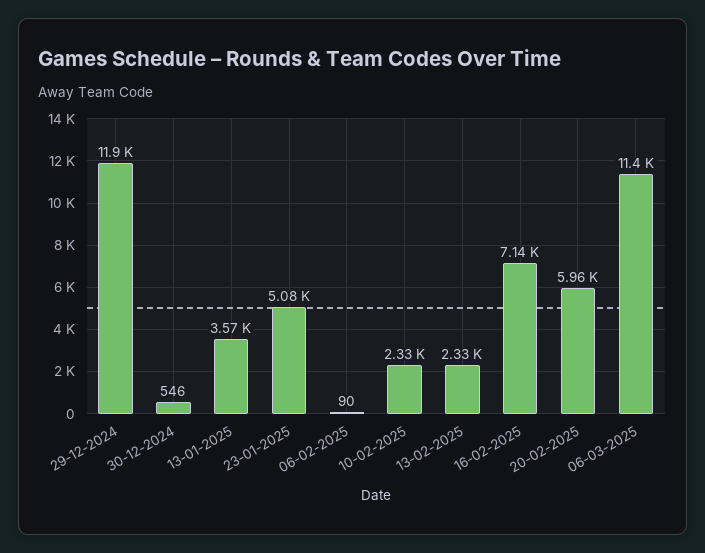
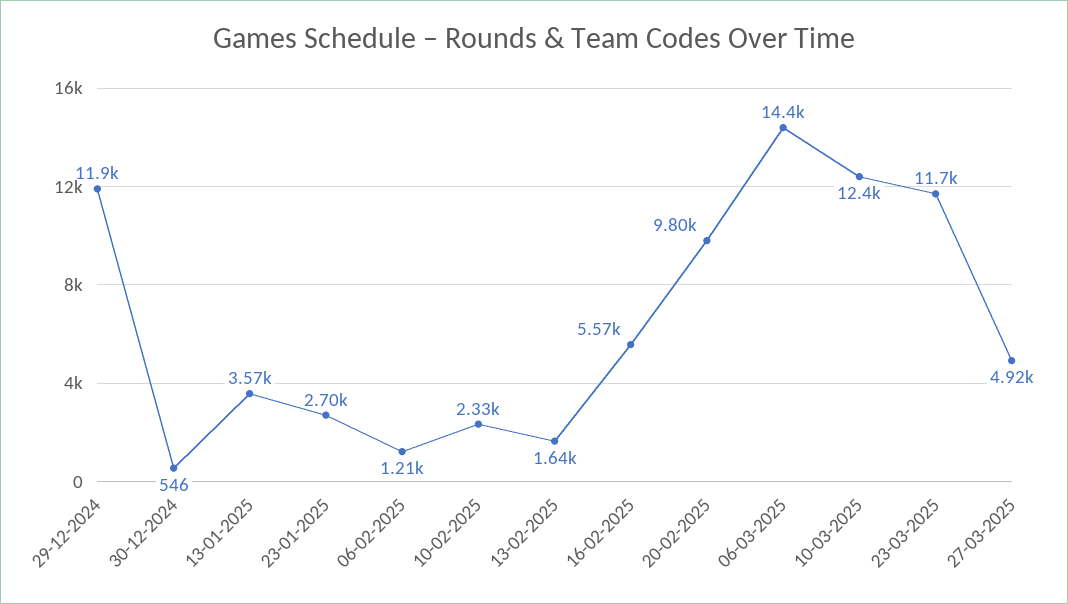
23-01-2025: 5080 -> 2700
06-02-2025: 90 -> 1210
13-02-2025: 2330 -> 1640
16-02-2025: 7140 -> 5570
20-02-2025: 5960 -> 9800
06-03-2025: 11400 -> 14400
10-03-2025: none -> 12400
23-03-2025: none -> 11700
27-03-2025: none -> 4920

